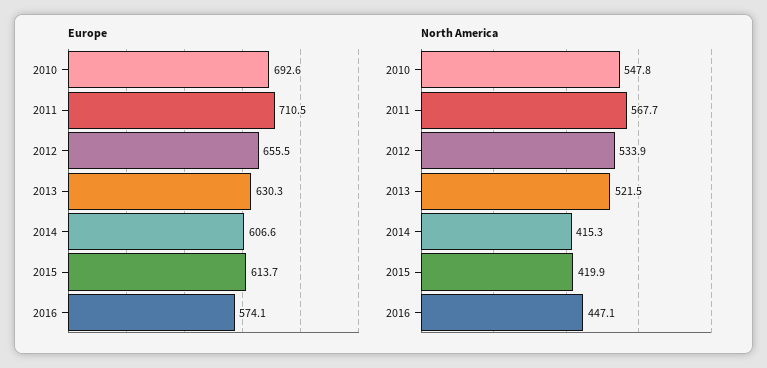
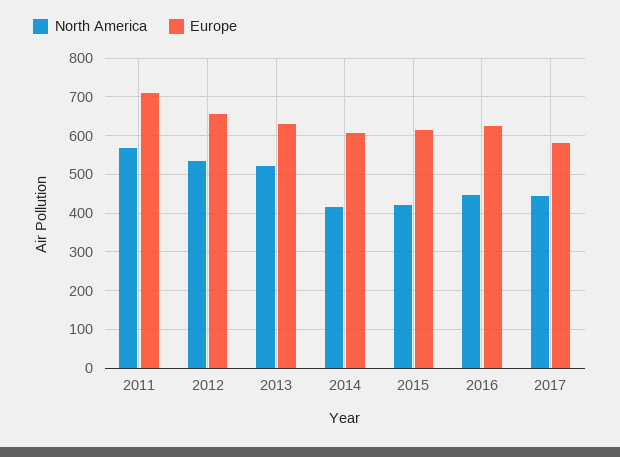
Europe, 2010: 692.6 -> none
Europe, 2016: 574.1 -> 620
North America, 2010: 547.8 -> none
North America, 2017: none -> 440
Europe, 2017: none -> 580

